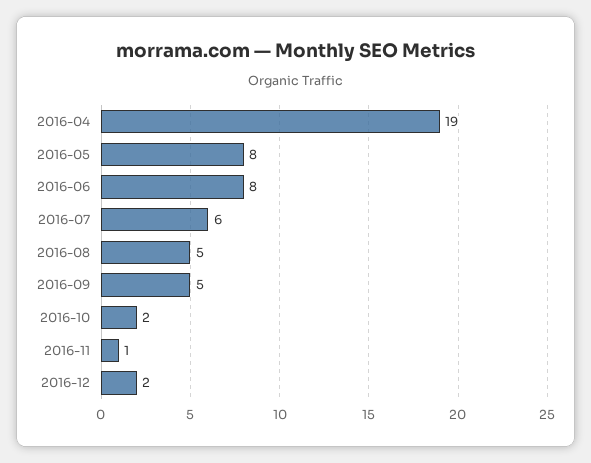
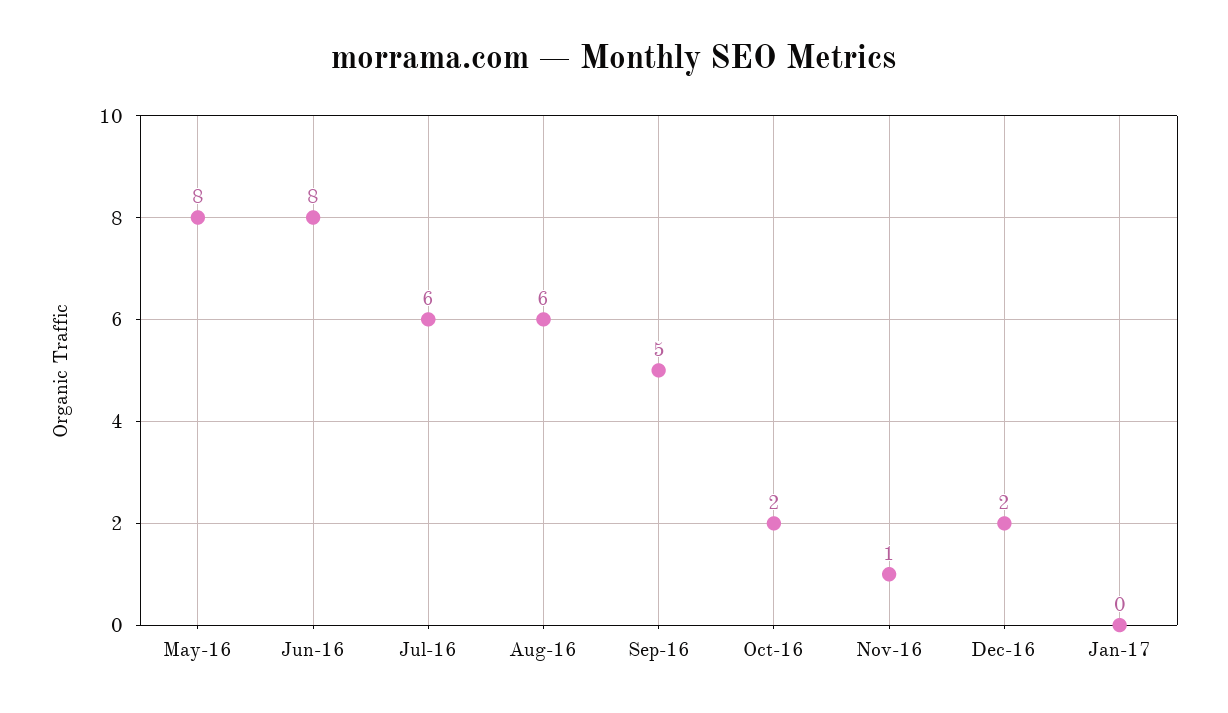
2016-04: 19 -> none
2016-08: 5 -> 6
Jan-17: none -> 0

